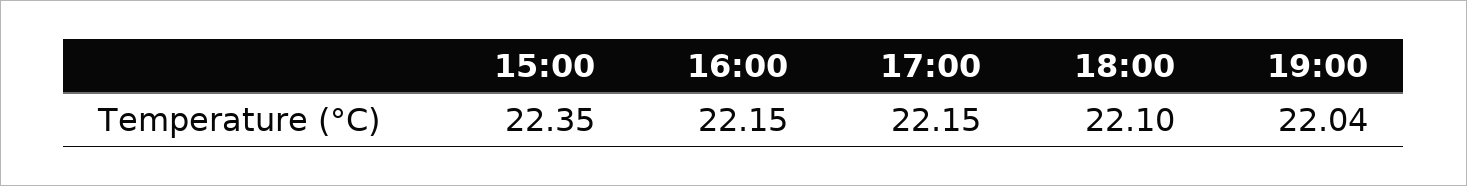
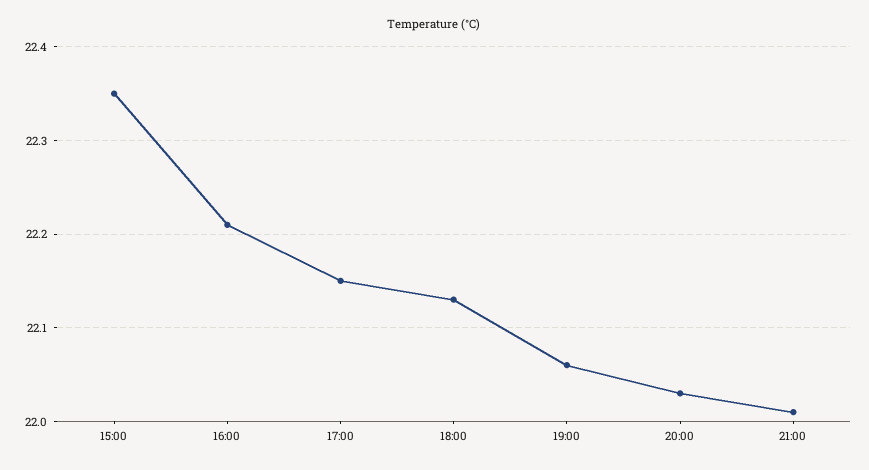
16:00: 22.15 -> 22.21
18:00: 22.1 -> 22.13
19:00: 22.04 -> 22.06
20:00: none -> 22.03
21:00: none -> 22.01

